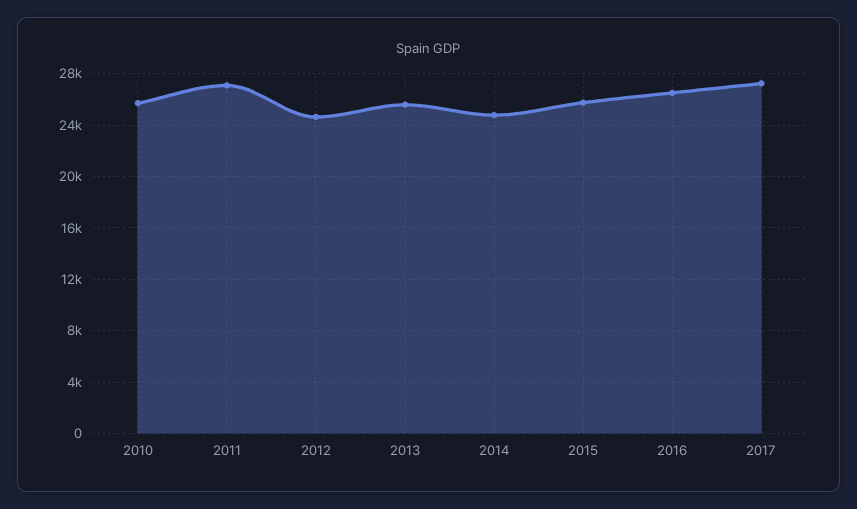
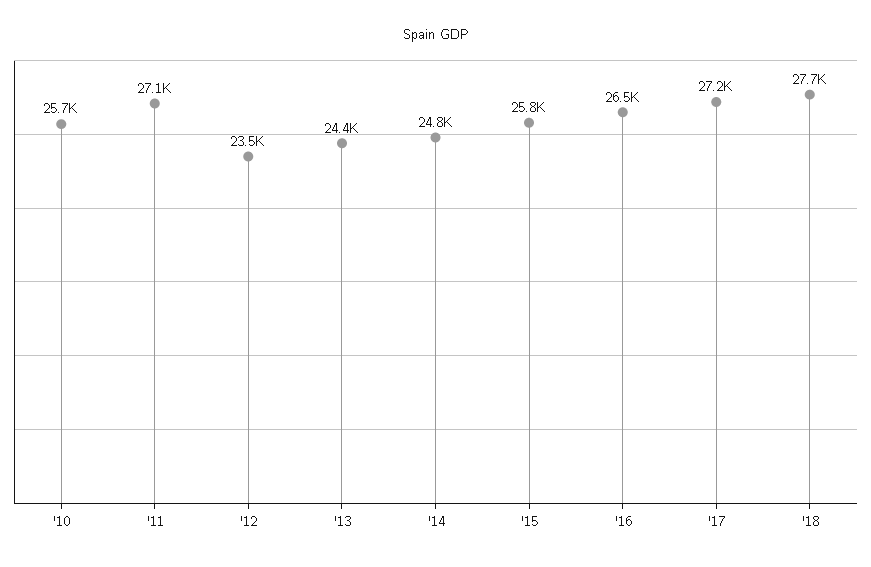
2012: 24500 -> 23500
2013: 25500 -> 24400
'18: none -> 27700

